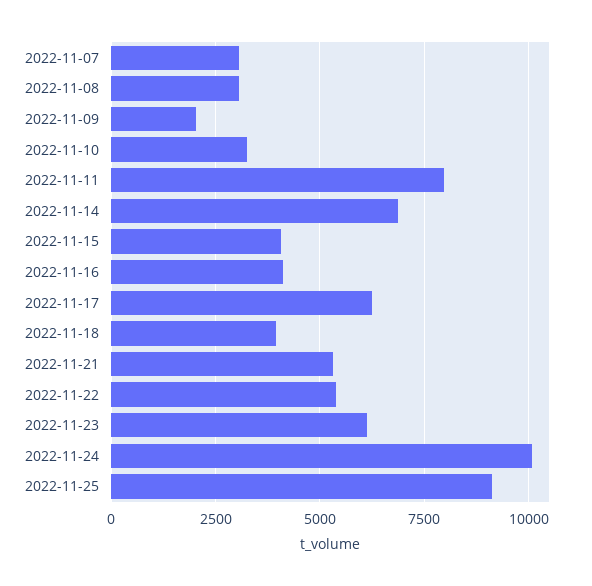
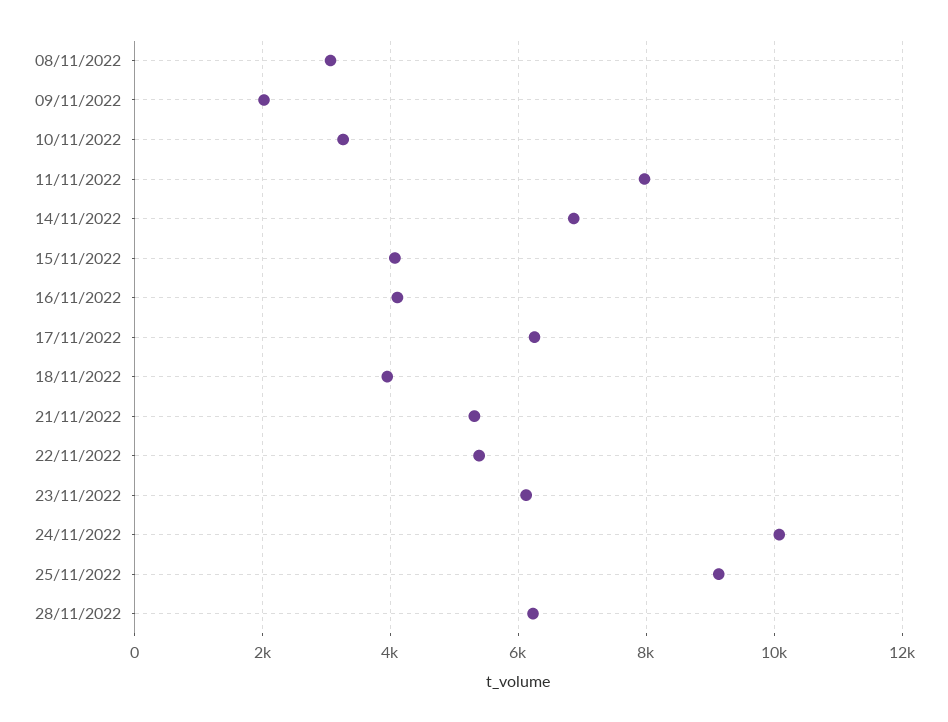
2022-11-07: 3000 -> none
28/11/2022: none -> 6200

